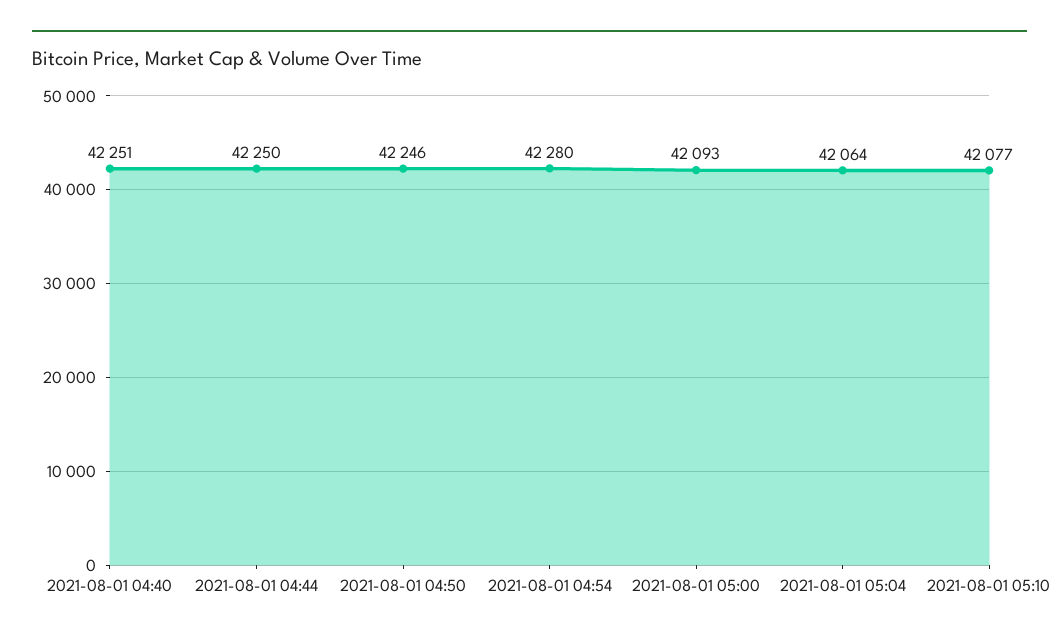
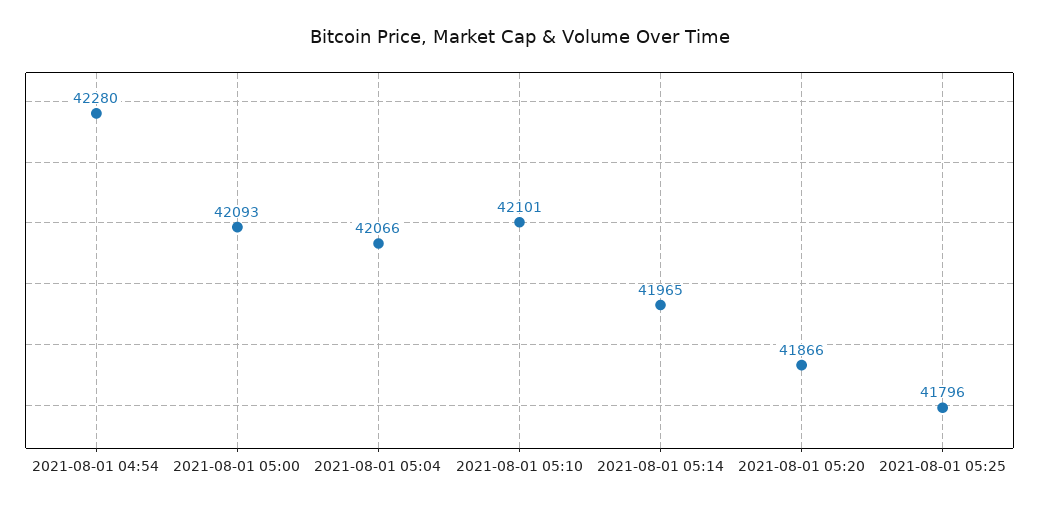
2021-08-01 04:40: 42251 -> none
2021-08-01 04:44: 42250 -> none
2021-08-01 04:50: 42246 -> none
2021-08-01 05:04: 42064 -> 42066
2021-08-01 05:10: 42077 -> 42101
2021-08-01 05:14: none -> 41965
2021-08-01 05:20: none -> 41866
2021-08-01 05:25: none -> 41796

